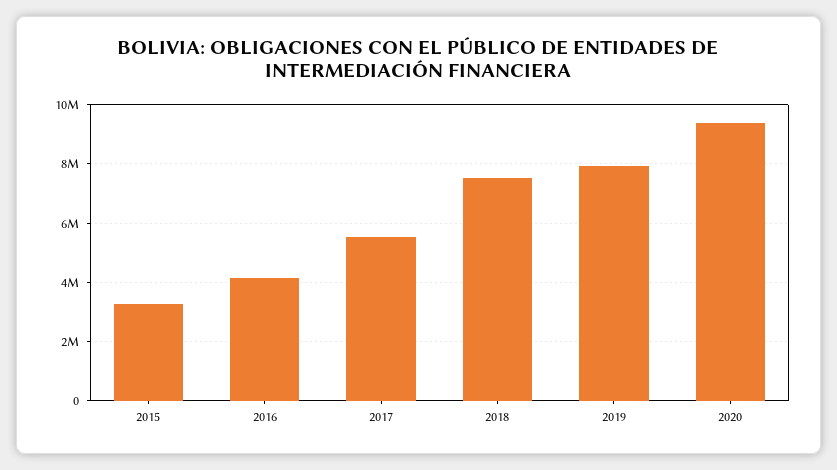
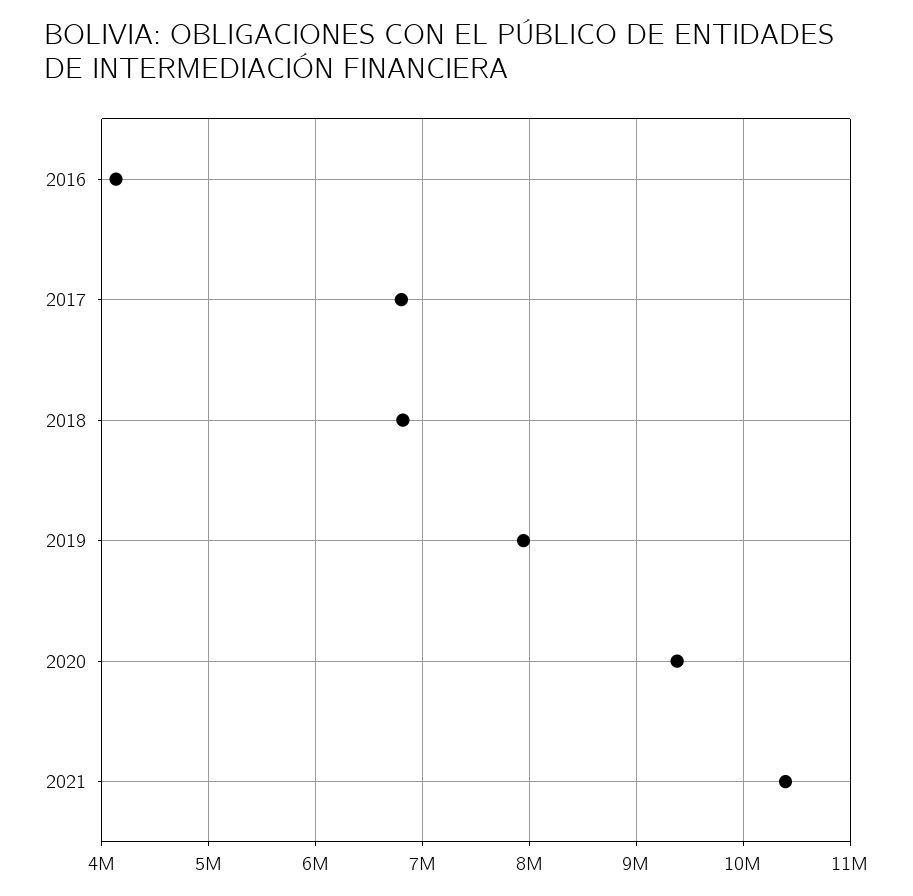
2015: 3250000 -> none
2017: 5500000 -> 6800000
2018: 7500000 -> 6800000
2021: none -> 10400000

